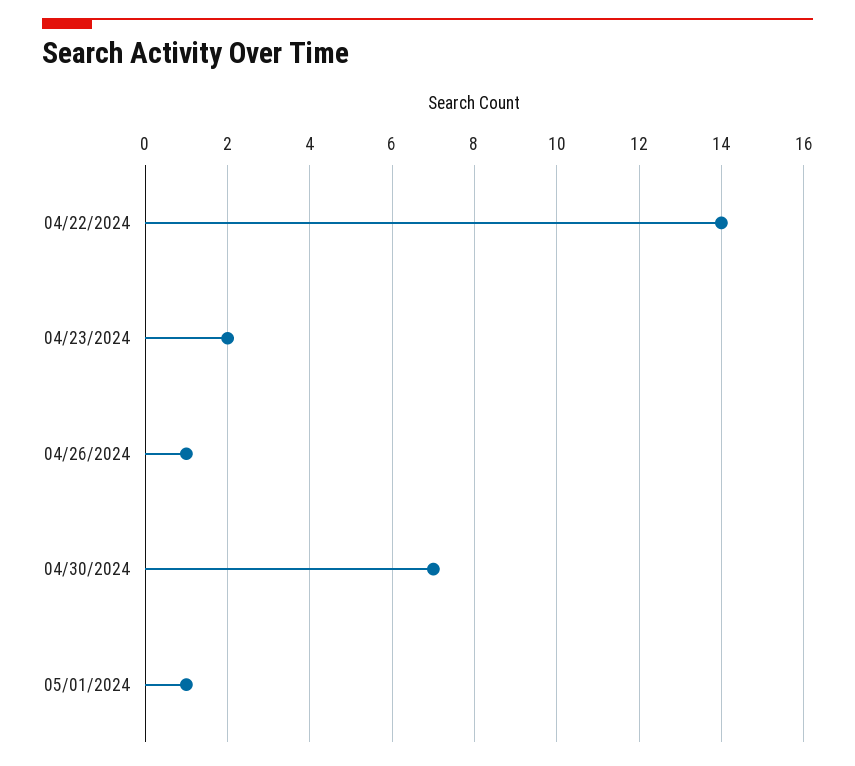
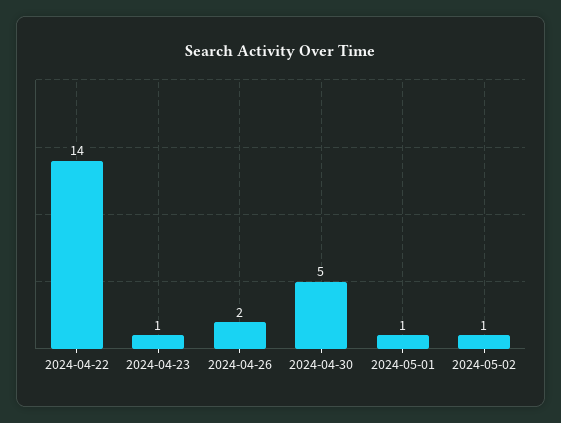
04/23/2024: 2 -> 1
04/26/2024: 1 -> 2
04/30/2024: 7 -> 5
2024-05-02: none -> 1

